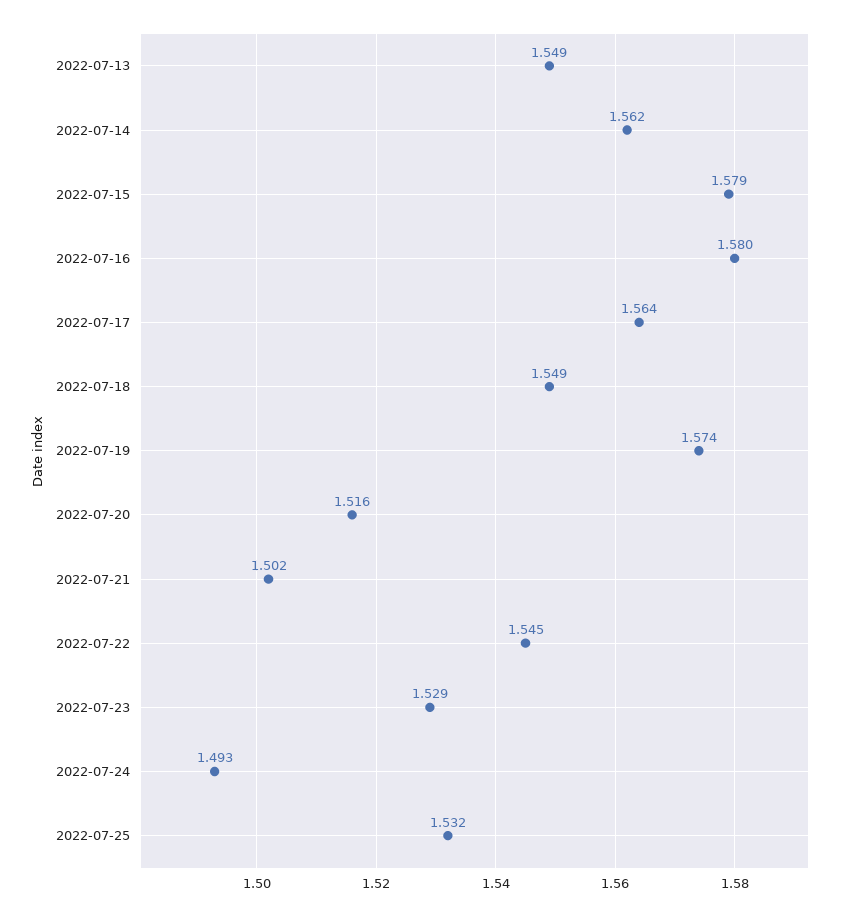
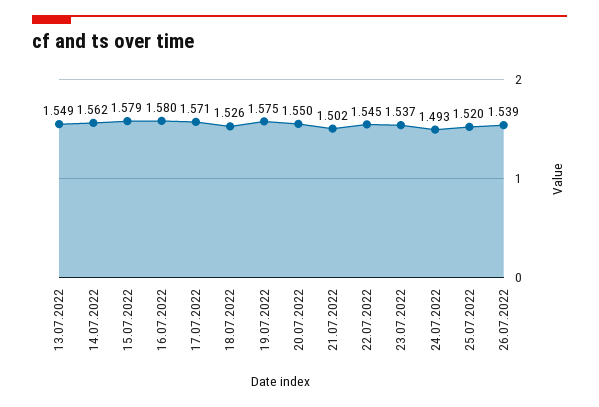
2022-07-17: 1.564 -> 1.571
2022-07-18: 1.549 -> 1.526
2022-07-19: 1.574 -> 1.575
2022-07-20: 1.516 -> 1.55
2022-07-23: 1.529 -> 1.537
2022-07-25: 1.532 -> 1.52
26.07.2022: none -> 1.539

